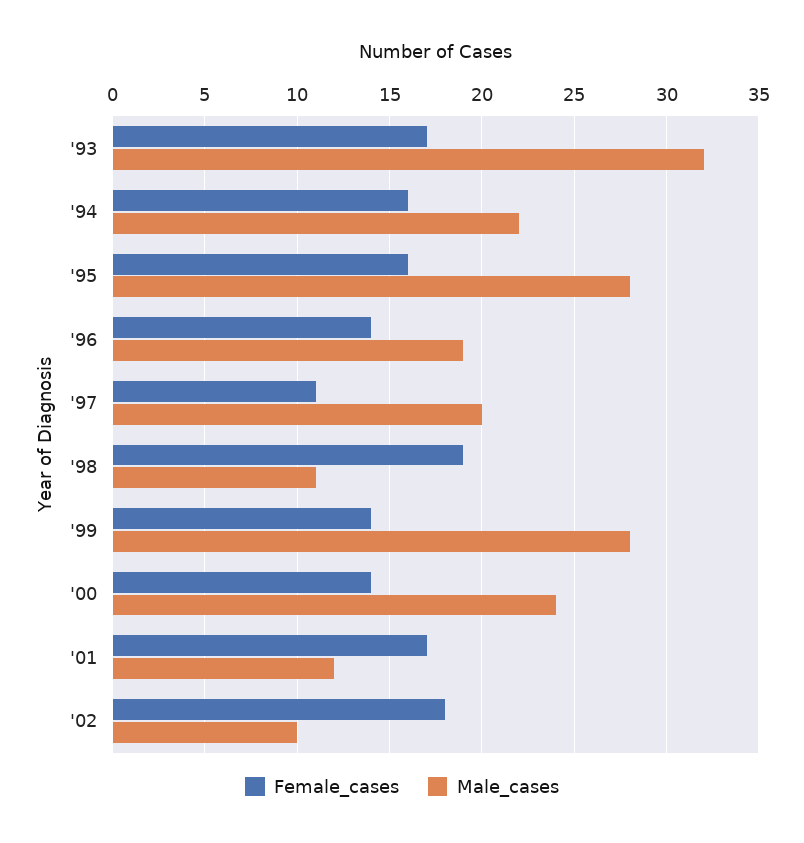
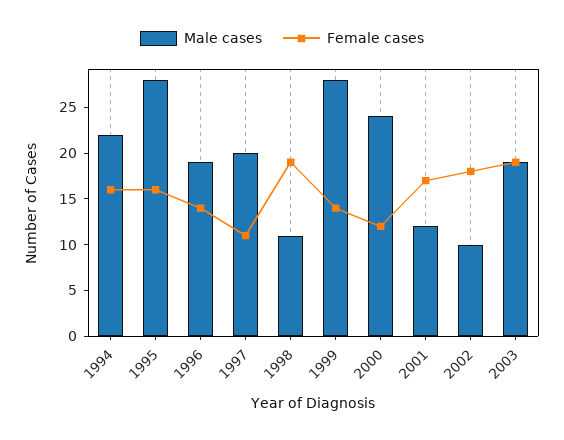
Female_cases, '93: 17 -> none
Male_cases, '93: 32 -> none
Female_cases, '00: 14 -> 12
Male_cases, 2003: none -> 19
Female_cases, 2003: none -> 19

